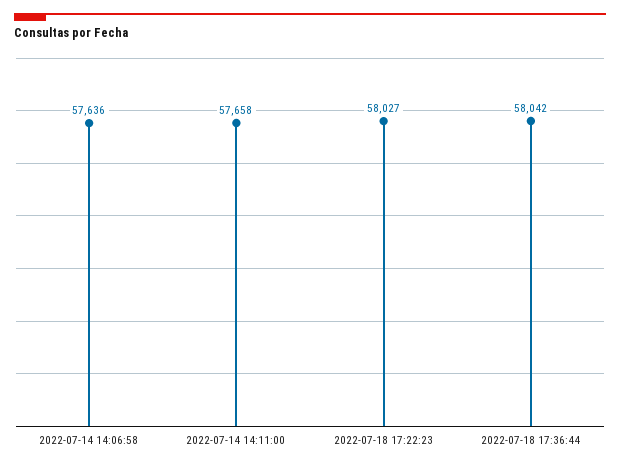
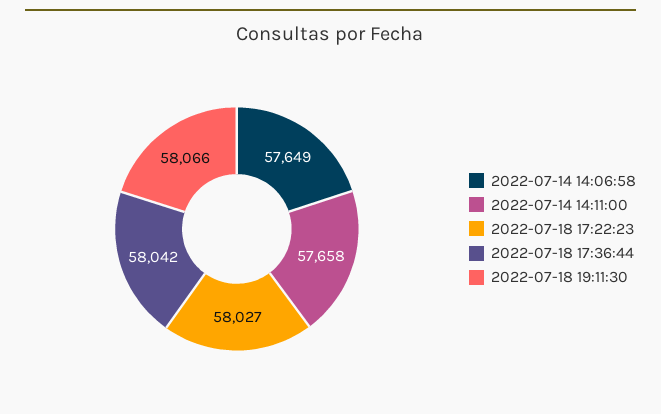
2022-07-14 14:06:58: 57636 -> 57649
2022-07-18 19:11:30: none -> 58066

